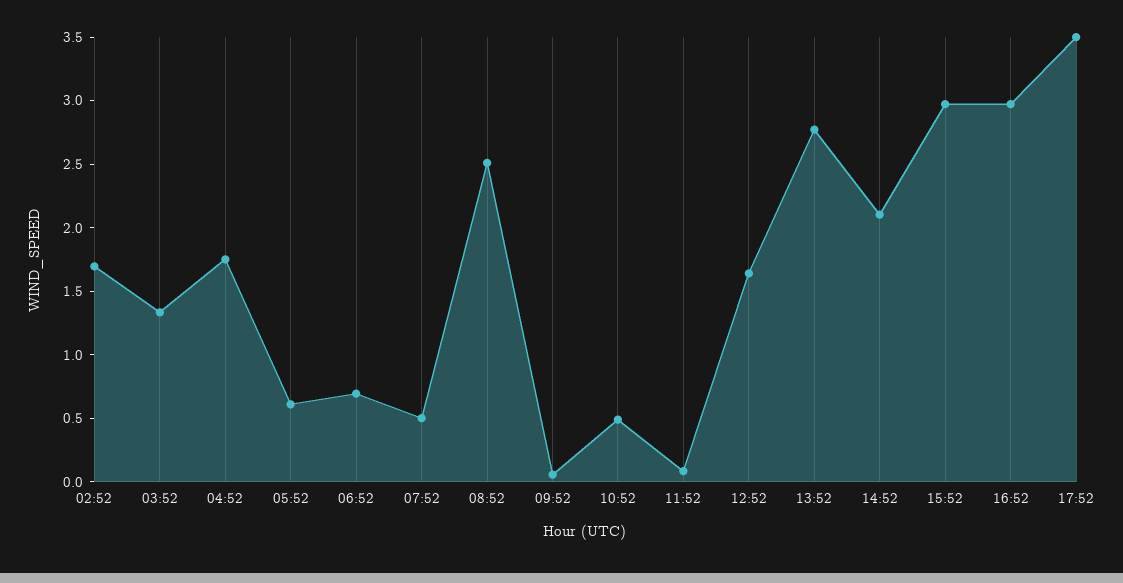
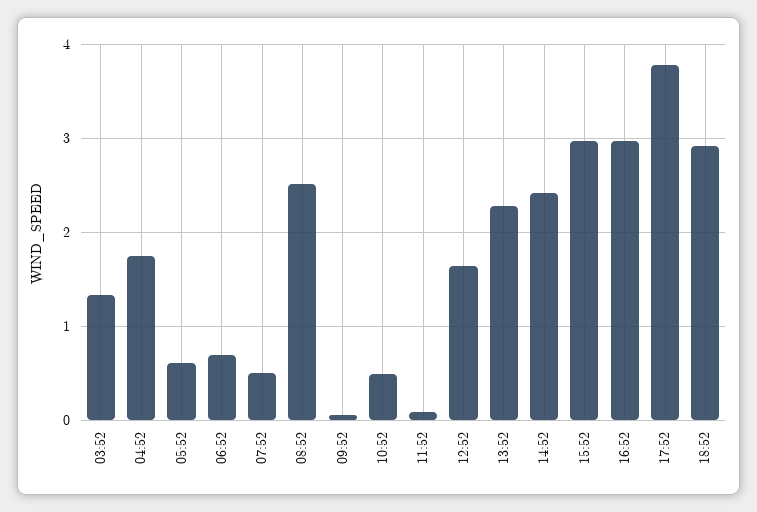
02:52: 1.7 -> none
13:52: 2.8 -> 2.3
14:52: 2.1 -> 2.4
17:52: 3.5 -> 3.8
18:52: none -> 2.9

